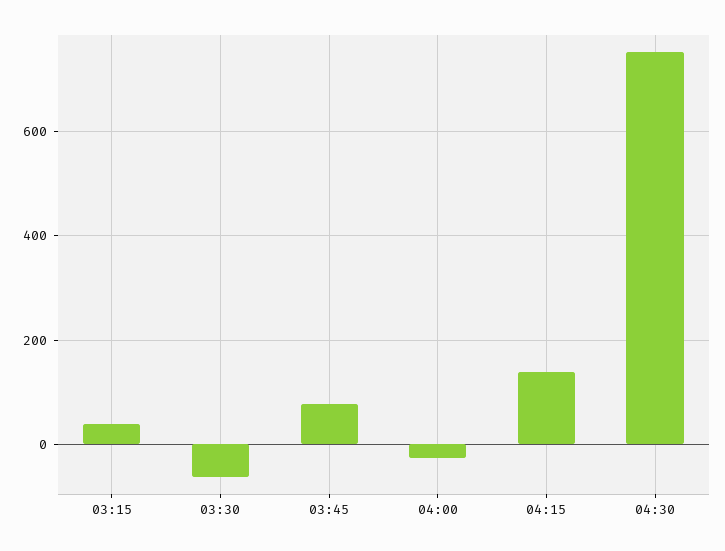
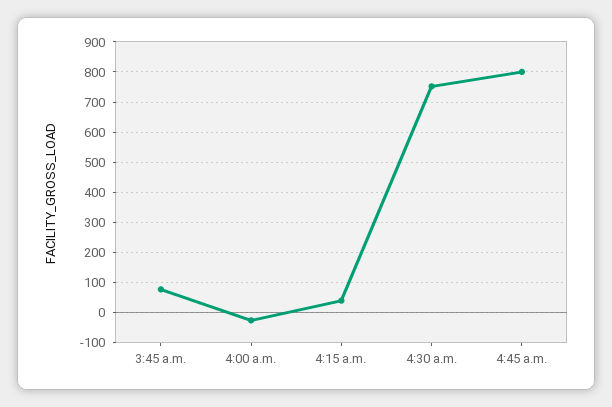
03:15: 40 -> none
03:30: -60 -> none
04:15: 140 -> 40
4:45 a.m.: none -> 800

